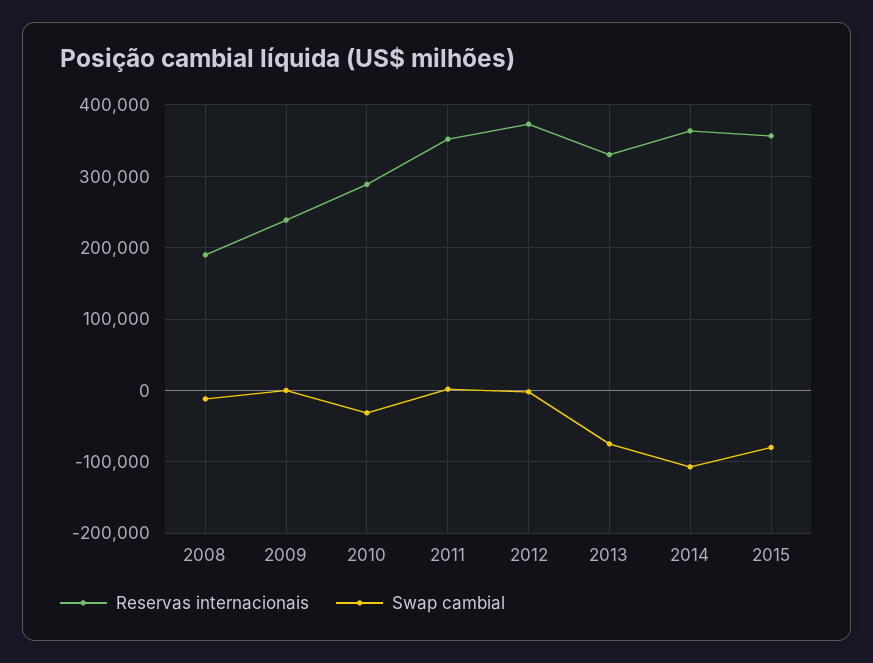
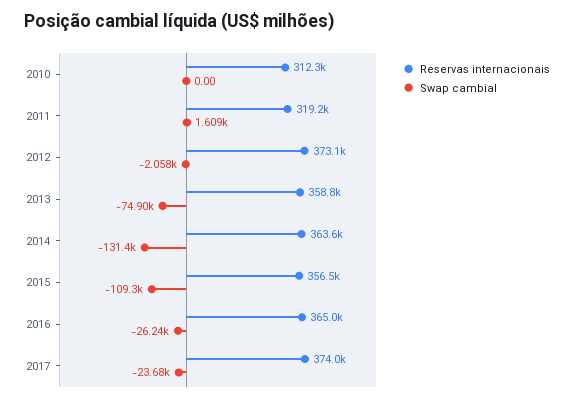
Reservas internacionais, 2008: 190000 -> none
Swap cambial, 2008: -10000 -> none
Reservas internacionais, 2009: 240000 -> none
Swap cambial, 2009: 0 -> none
Reservas internacionais, 2010: 290000 -> 312300
Swap cambial, 2010: -30000 -> 0
Reservas internacionais, 2011: 350000 -> 319200
Reservas internacionais, 2013: 330000 -> 358800
Swap cambial, 2014: -110000 -> -131400
Swap cambial, 2015: -80000 -> -109300
Reservas internacionais, 2016: none -> 365000
Swap cambial, 2016: none -> -26240
Reservas internacionais, 2017: none -> 374000
Swap cambial, 2017: none -> -23680

